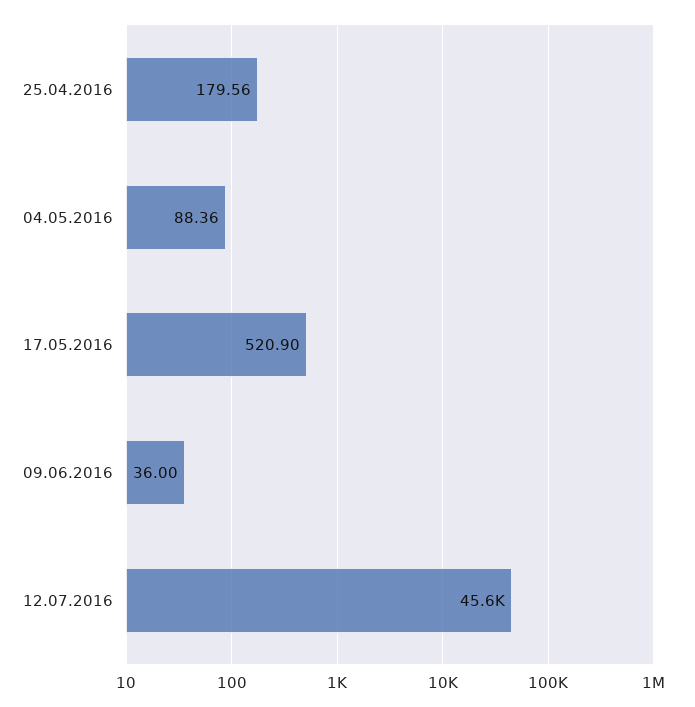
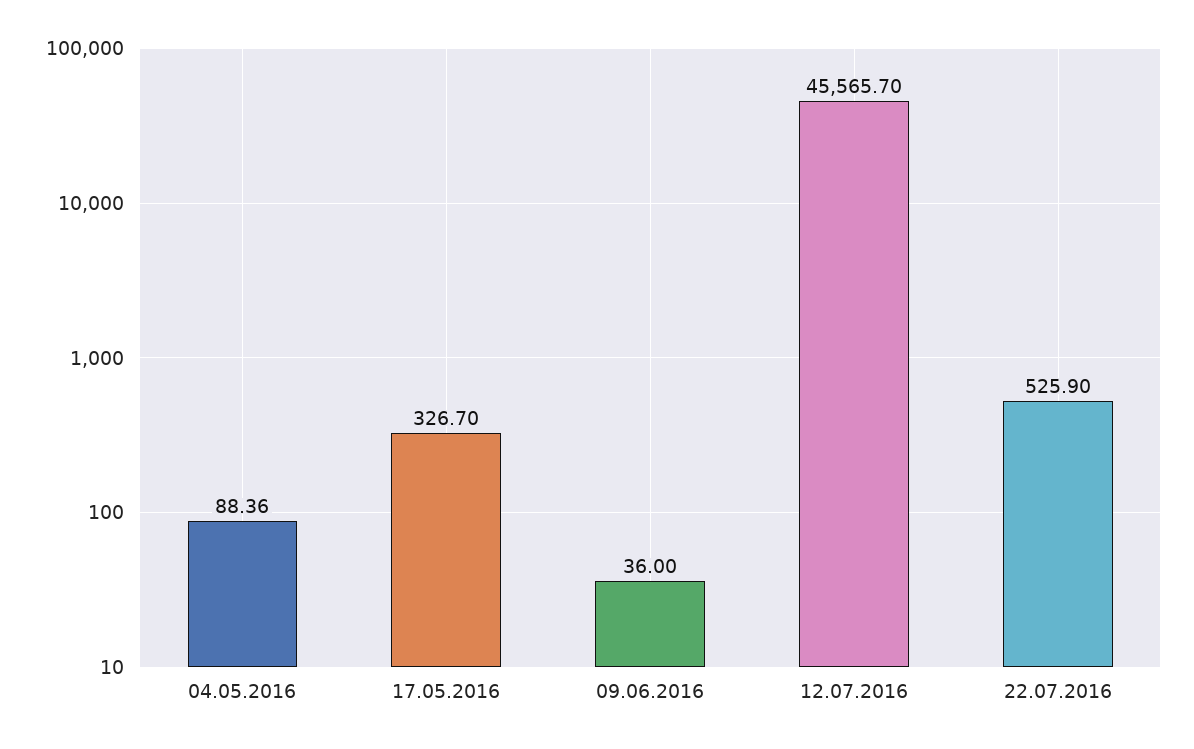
25.04.2016: 179.56 -> none
17.05.2016: 520.9 -> 326.7
22.07.2016: none -> 525.9

